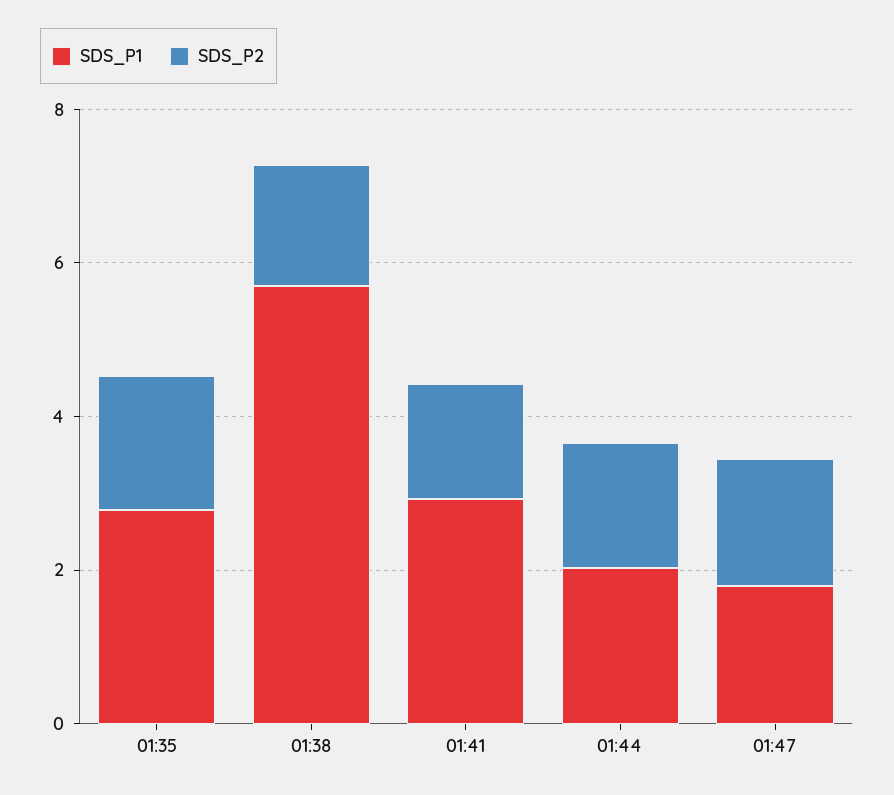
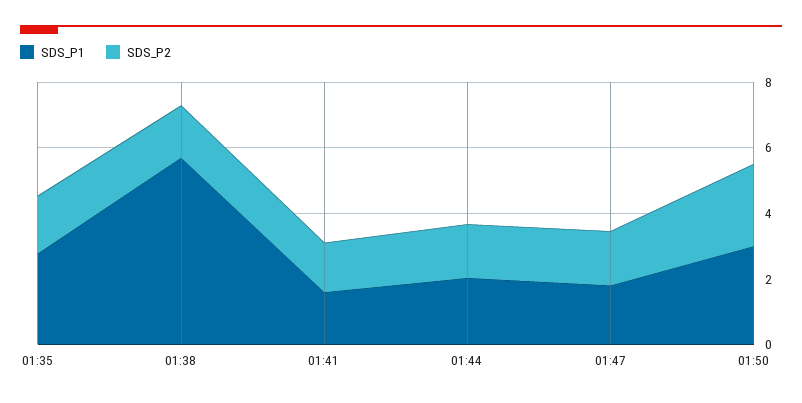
SDS_P1, 01:41: 3 -> 1.5
SDS_P1, 01:50: none -> 3
SDS_P2, 01:50: none -> 2.5

